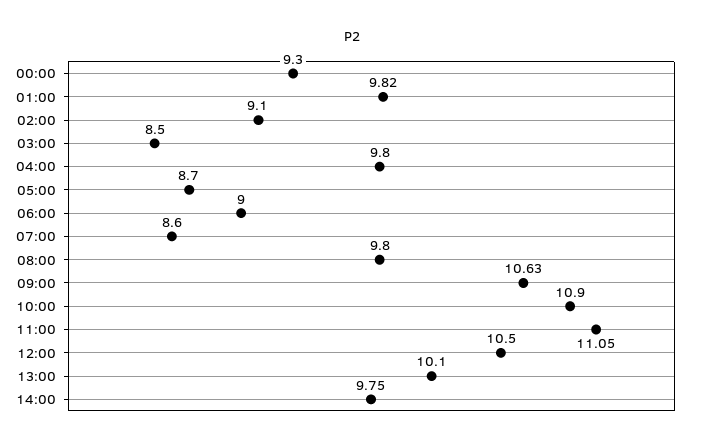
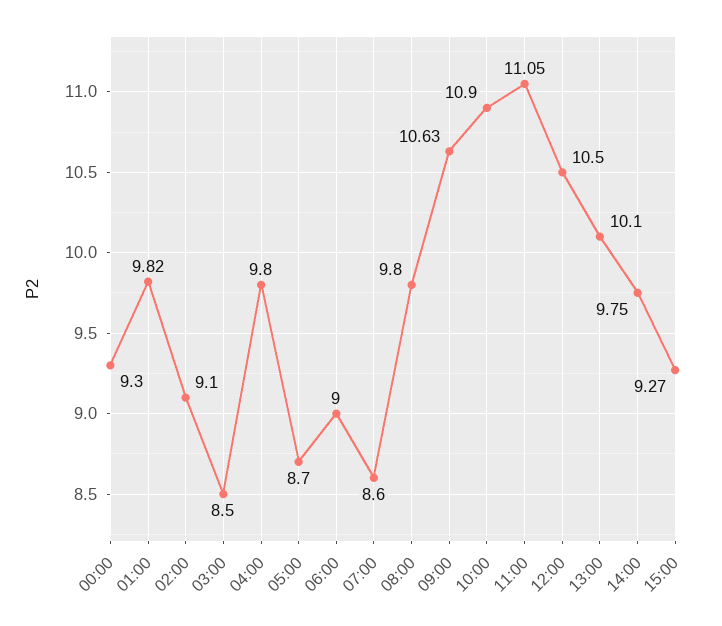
15:00: none -> 9.27

